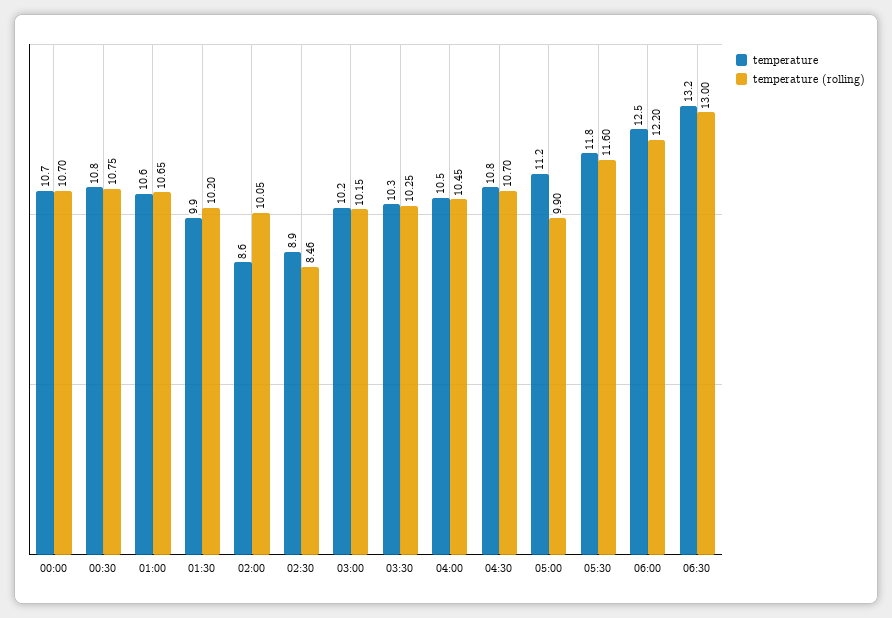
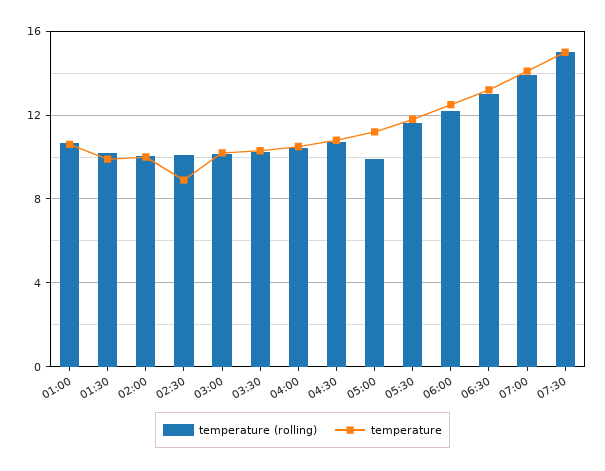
temperature, 00:00: 10.7 -> none
temperature (rolling), 00:00: 10.7 -> none
temperature, 00:30: 10.8 -> none
temperature (rolling), 00:30: 10.75 -> none
temperature, 02:00: 8.6 -> 10
temperature (rolling), 02:30: 8.46 -> 10
temperature (rolling), 07:00: none -> 14
temperature, 07:00: none -> 14
temperature (rolling), 07:30: none -> 15
temperature, 07:30: none -> 15

